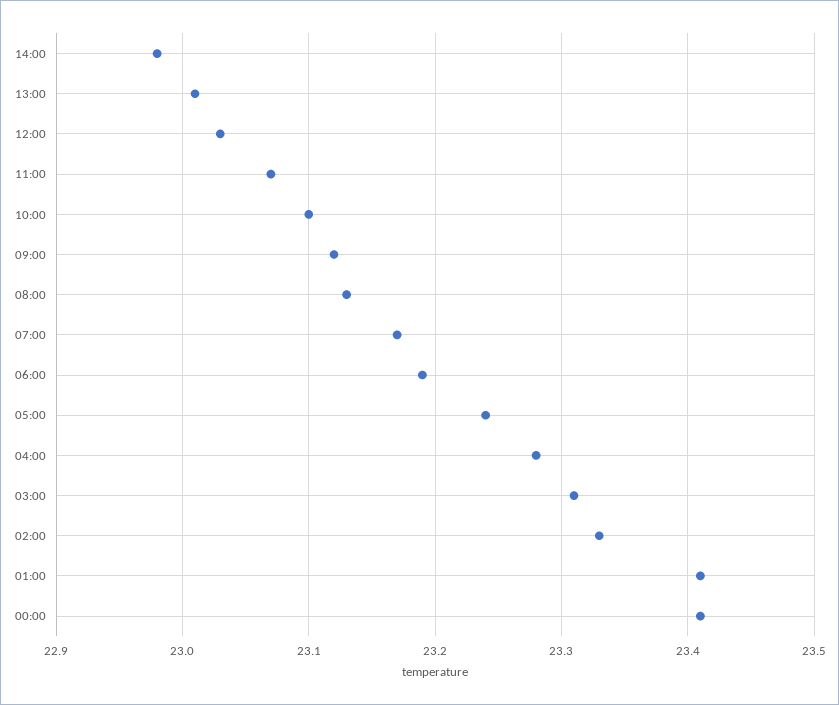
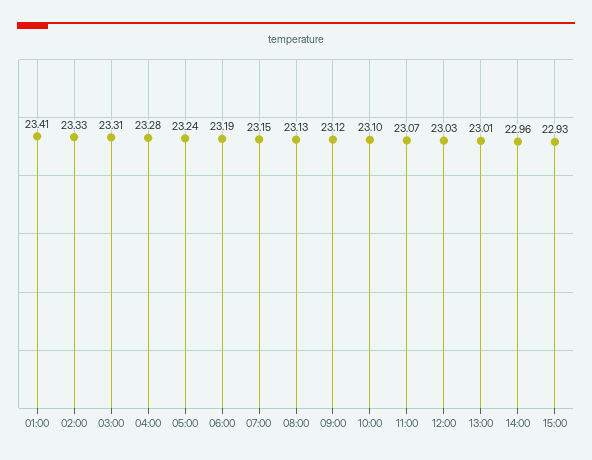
14:00: 22.98 -> 22.96
07:00: 23.17 -> 23.15
00:00: 23.41 -> none
15:00: none -> 22.93

